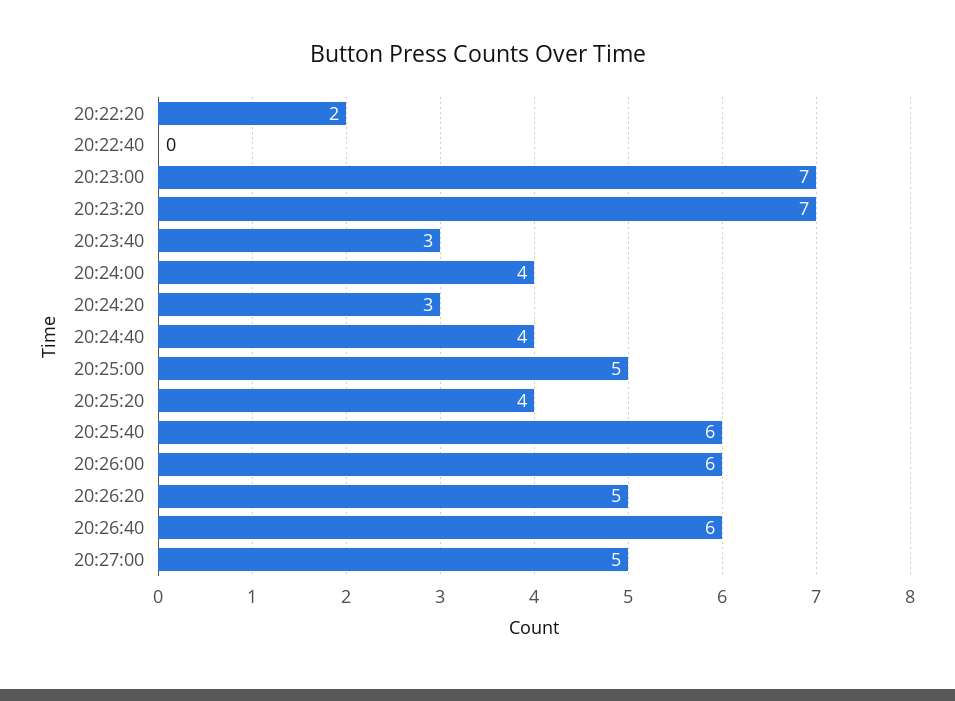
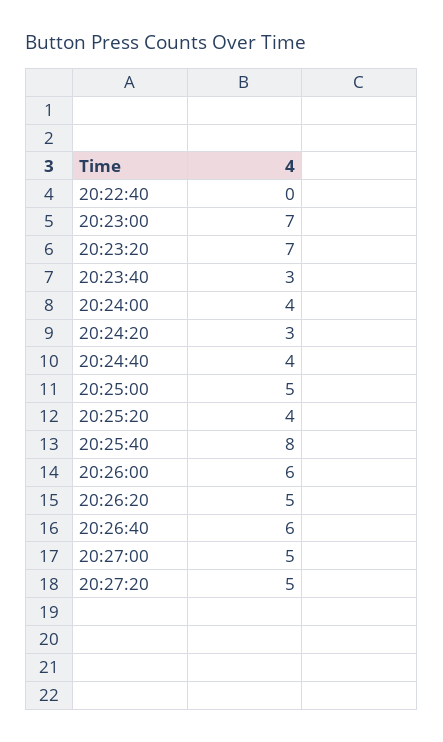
20:22:20: 2 -> none
20:25:40: 6 -> 8
20:27:20: none -> 5

